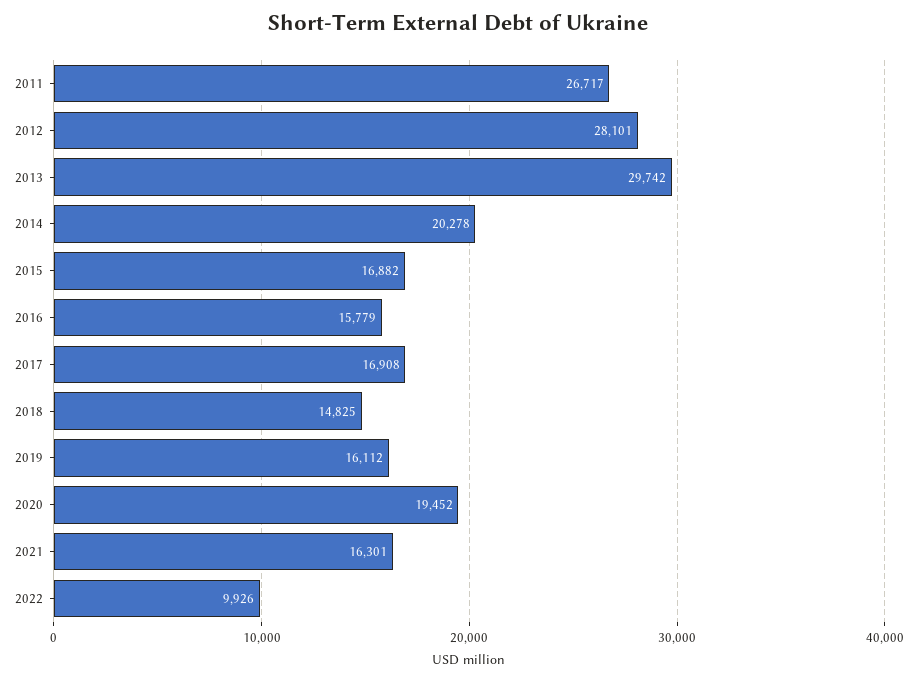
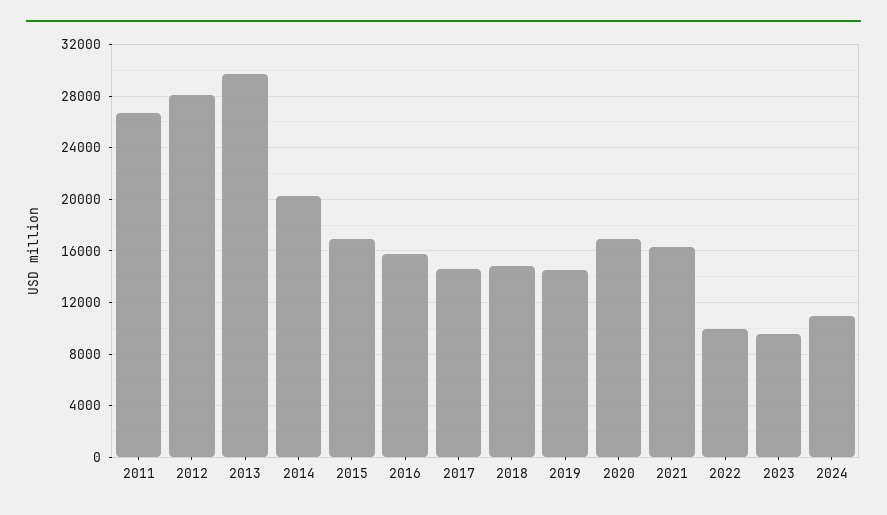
2017: 16908 -> 14500
2019: 16112 -> 14500
2020: 19452 -> 17000
2023: none -> 9500
2024: none -> 11000

